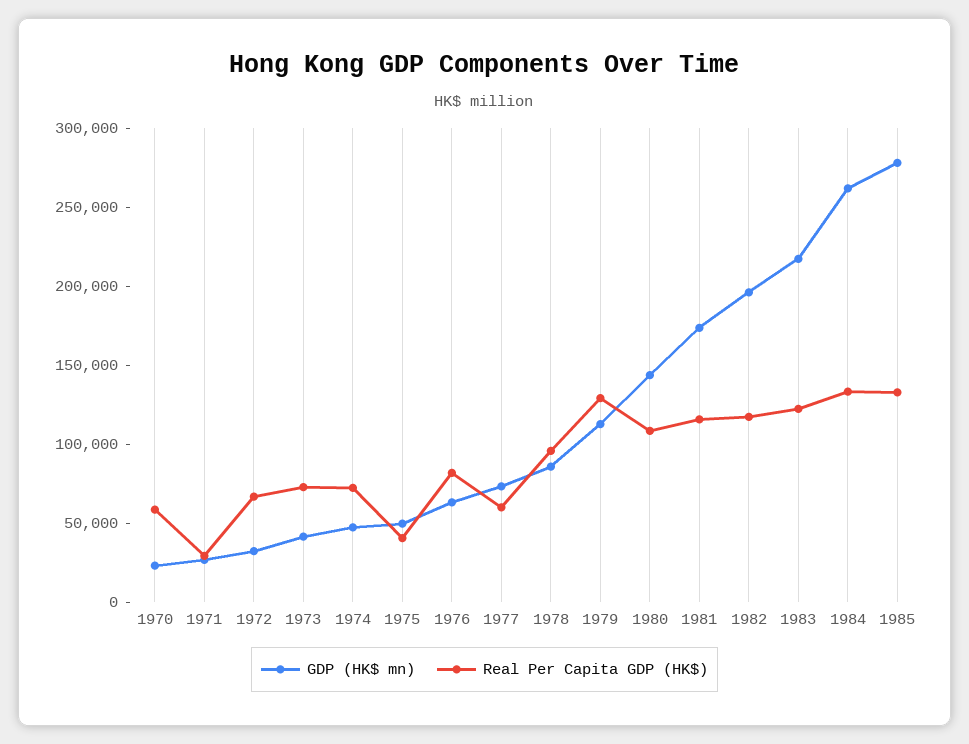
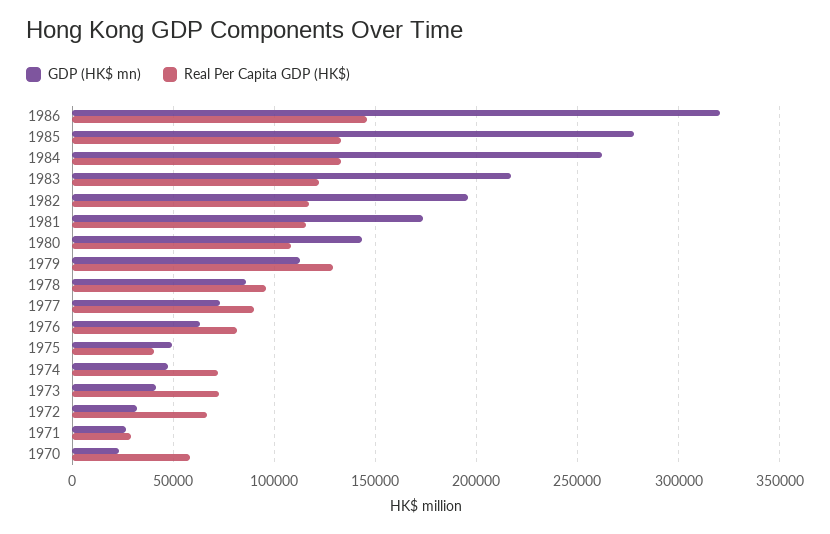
Real Per Capita GDP (HK$), 1977: 60000 -> 90000
GDP (HK$ mn), 1986: none -> 320000
Real Per Capita GDP (HK$), 1986: none -> 145000

